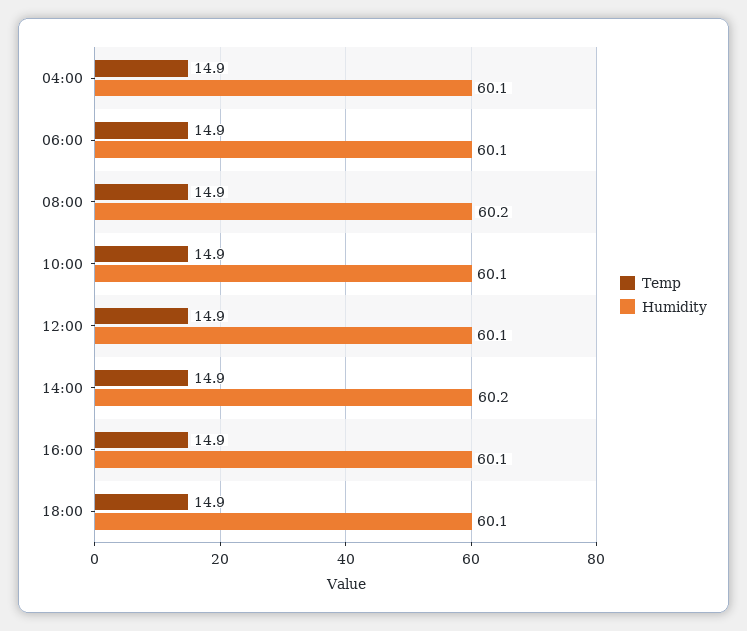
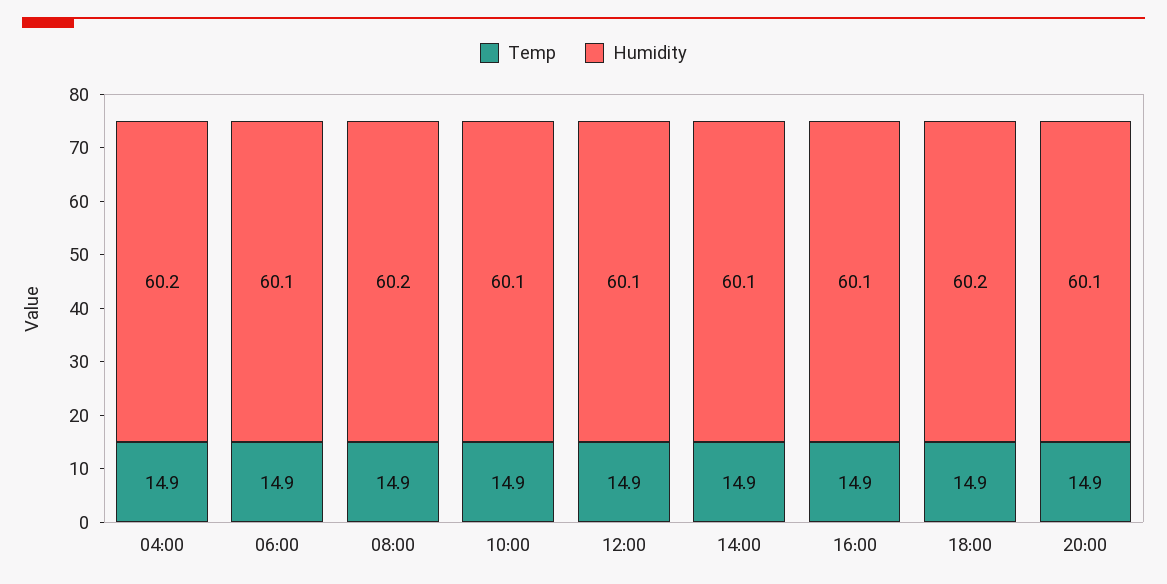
Humidity, 04:00: 60.1 -> 60.2
Humidity, 14:00: 60.2 -> 60.1
Humidity, 18:00: 60.1 -> 60.2
Temp, 20:00: none -> 14.9
Humidity, 20:00: none -> 60.1

